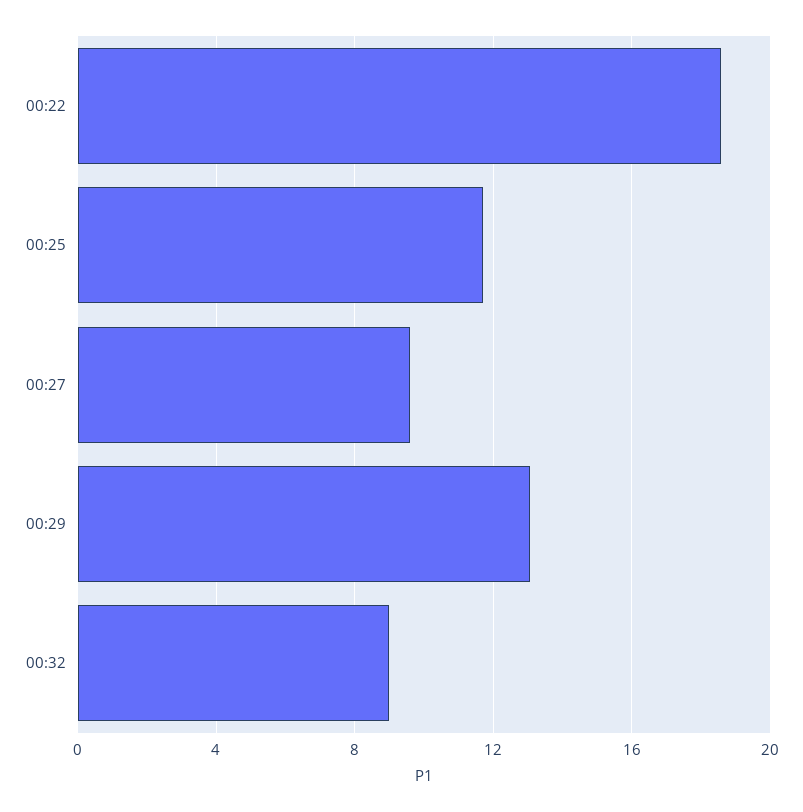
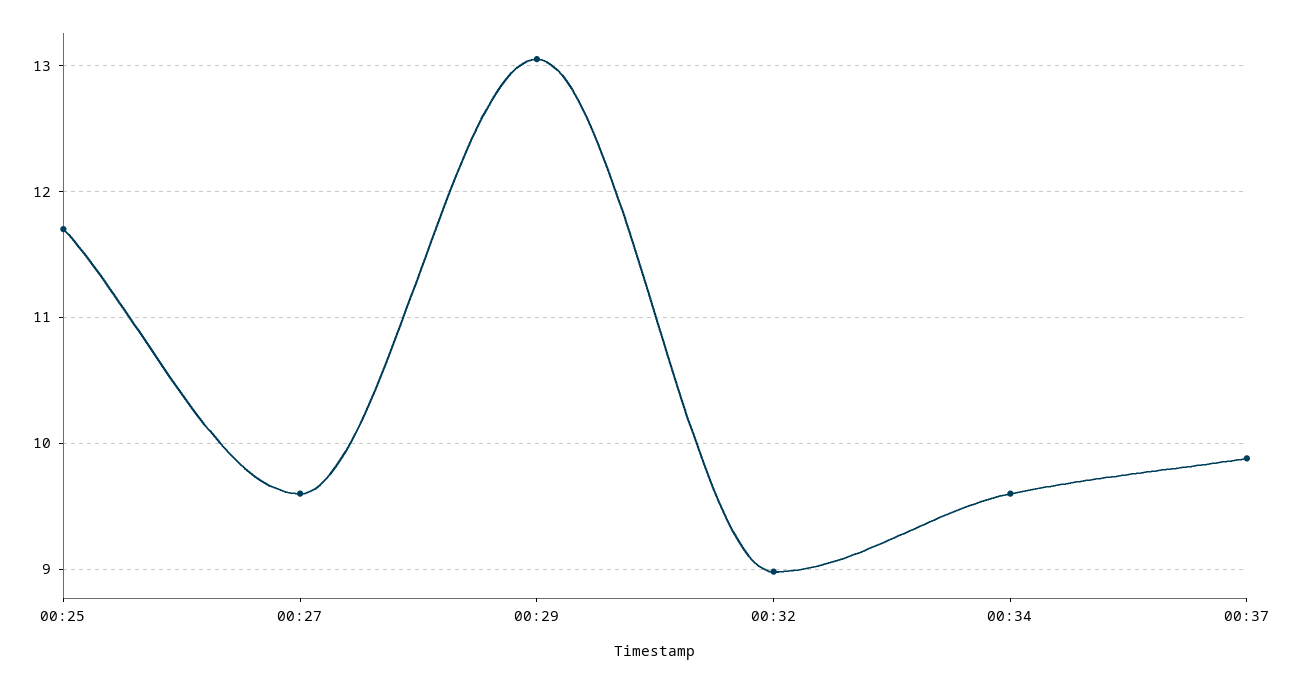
00:22: 18.5 -> none
00:34: none -> 9.6
00:37: none -> 9.9

